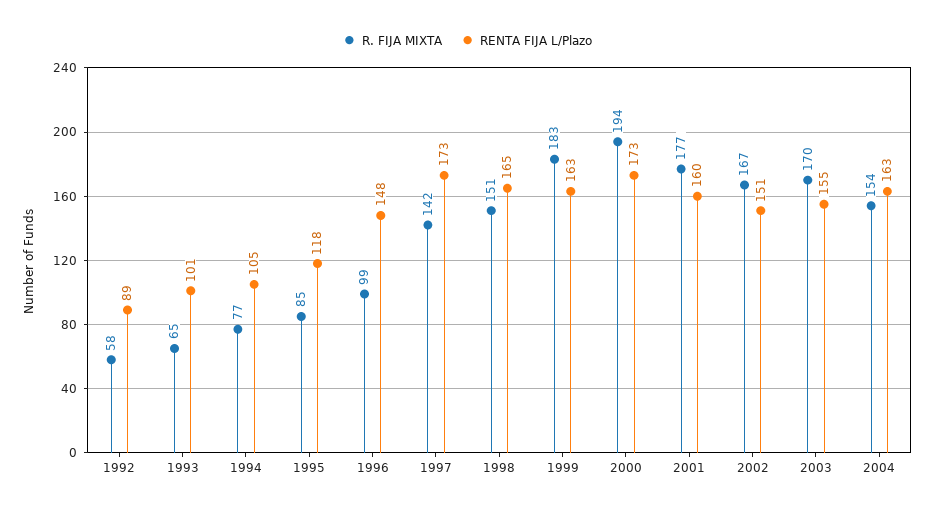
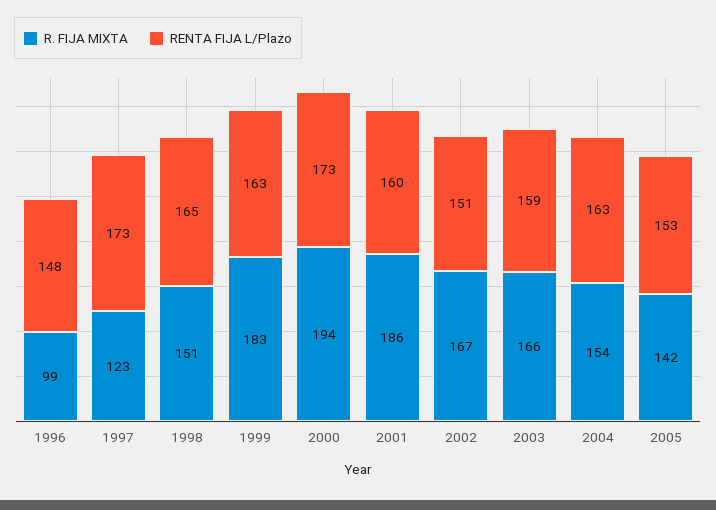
R. FIJA MIXTA, 1992: 58 -> none
RENTA FIJA L/Plazo, 1992: 89 -> none
R. FIJA MIXTA, 1993: 65 -> none
RENTA FIJA L/Plazo, 1993: 101 -> none
R. FIJA MIXTA, 1994: 77 -> none
RENTA FIJA L/Plazo, 1994: 105 -> none
R. FIJA MIXTA, 1995: 85 -> none
RENTA FIJA L/Plazo, 1995: 118 -> none
R. FIJA MIXTA, 1997: 142 -> 123
R. FIJA MIXTA, 2001: 177 -> 186
R. FIJA MIXTA, 2003: 170 -> 166
RENTA FIJA L/Plazo, 2003: 155 -> 159
R. FIJA MIXTA, 2005: none -> 142
RENTA FIJA L/Plazo, 2005: none -> 153

